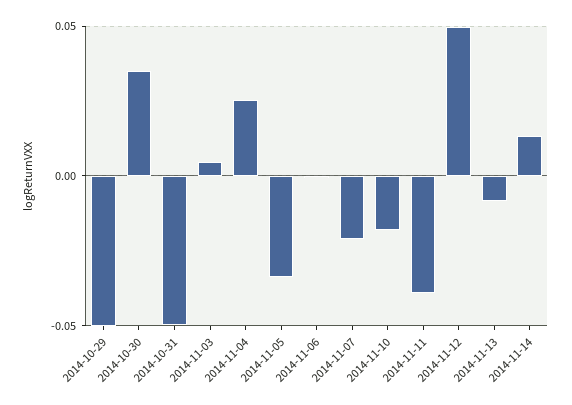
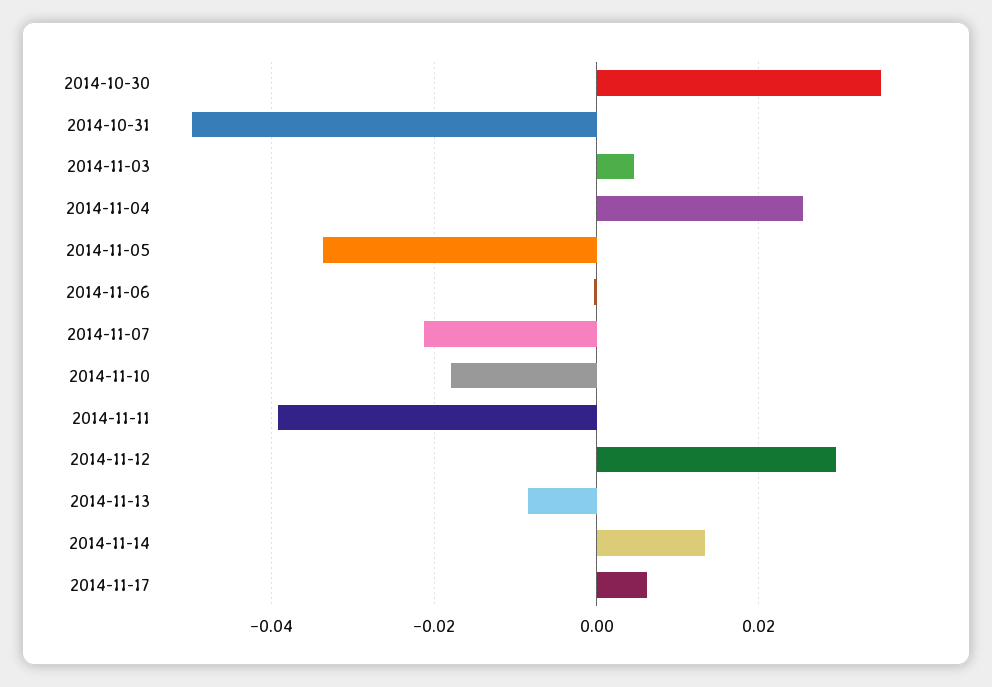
2014-10-29: -0.05 -> none
2014-11-12: 0.05 -> 0.03
2014-11-17: none -> 0.006

